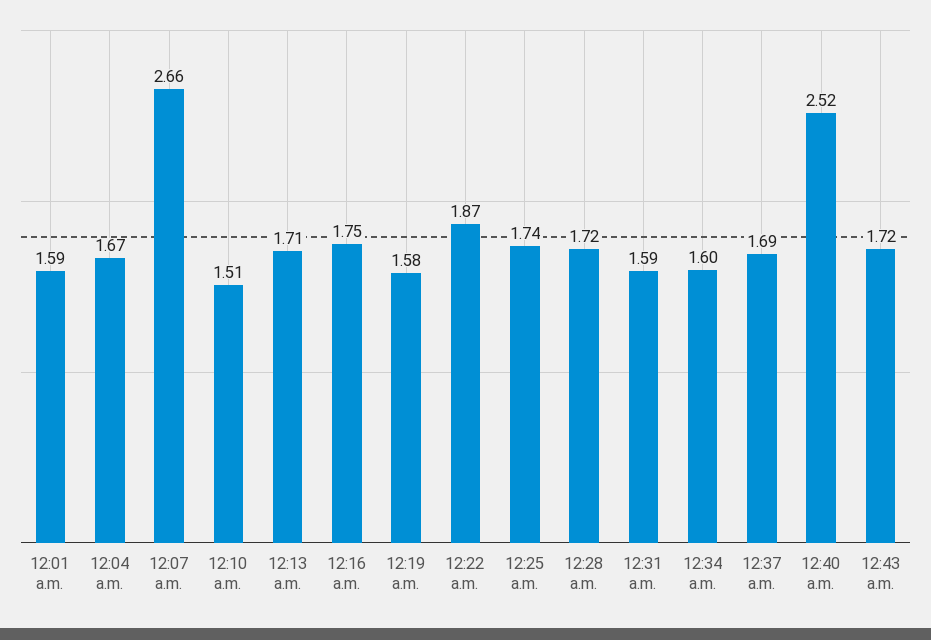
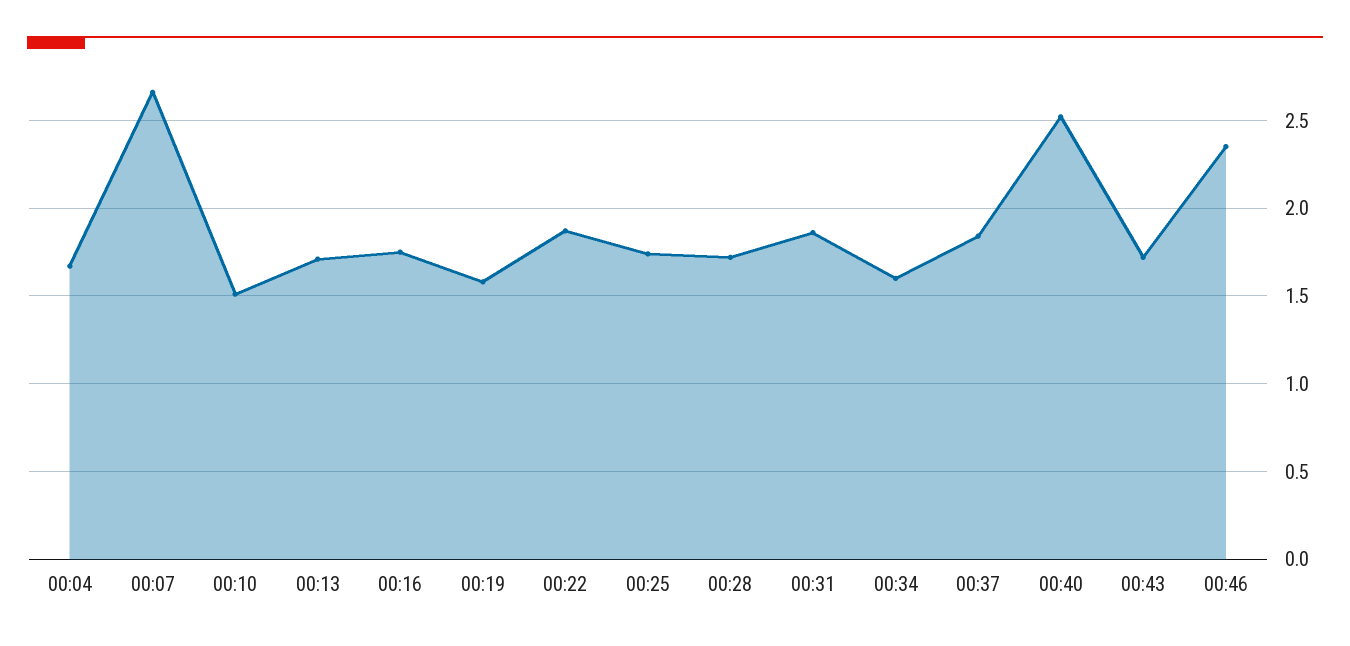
12:01 a.m.: 1.59 -> none
12:31 a.m.: 1.59 -> 1.85
12:37 a.m.: 1.69 -> 1.85
00:46: none -> 2.35

